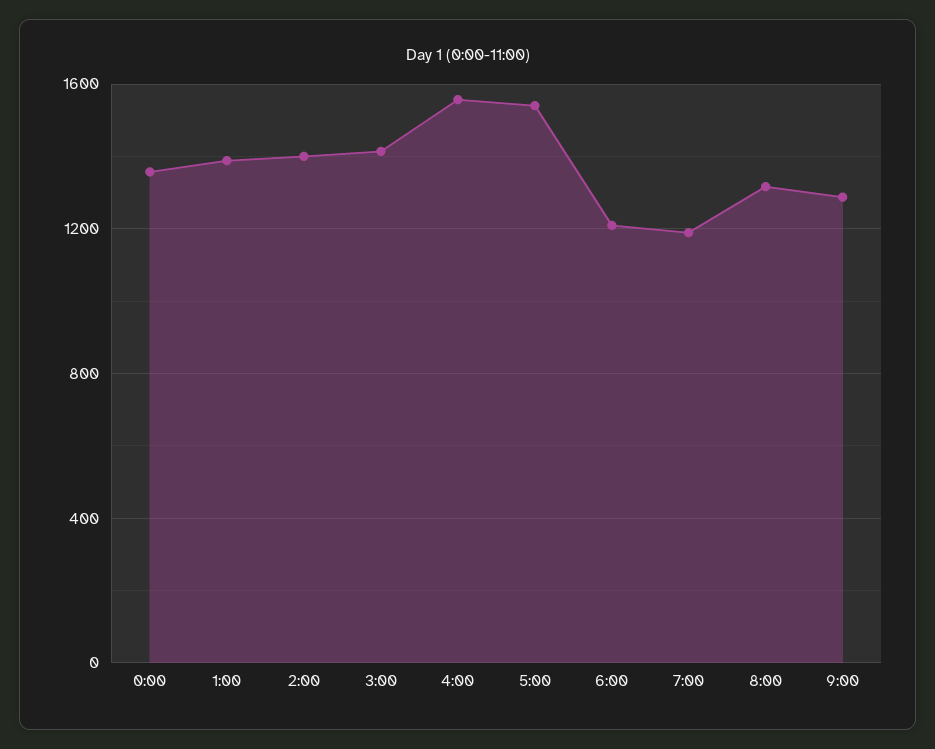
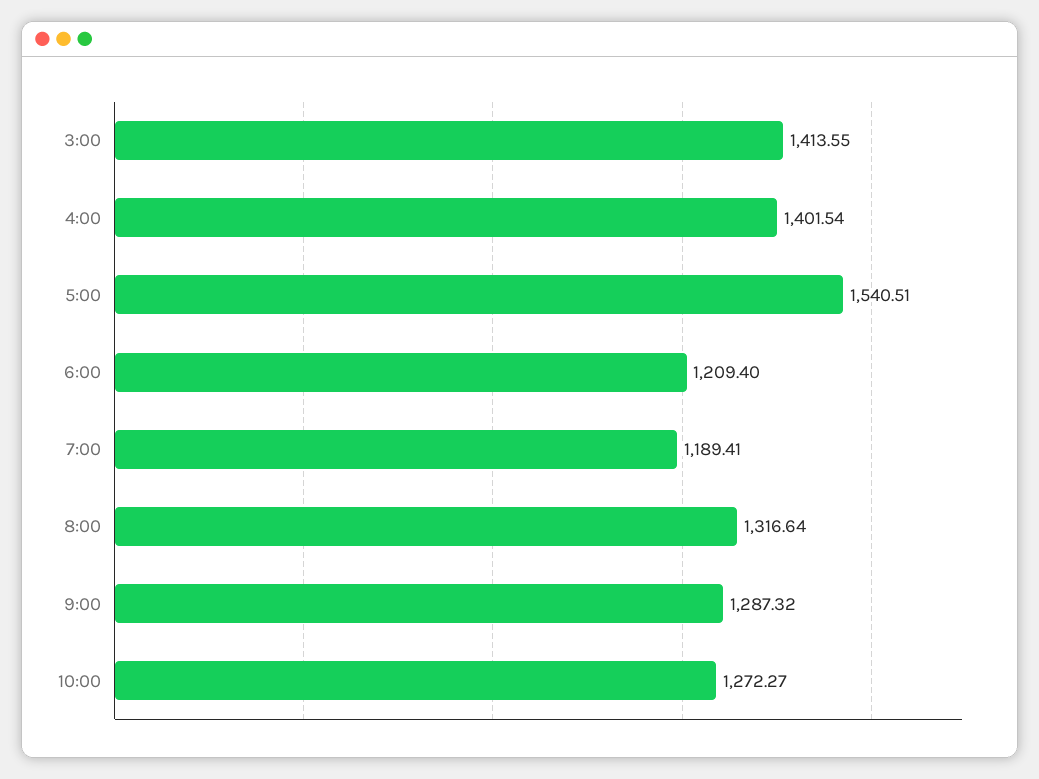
0:00: 1350 -> none
1:00: 1400 -> none
2:00: 1400 -> none
4:00: 1550 -> 1401.54
10:00: none -> 1272.27

